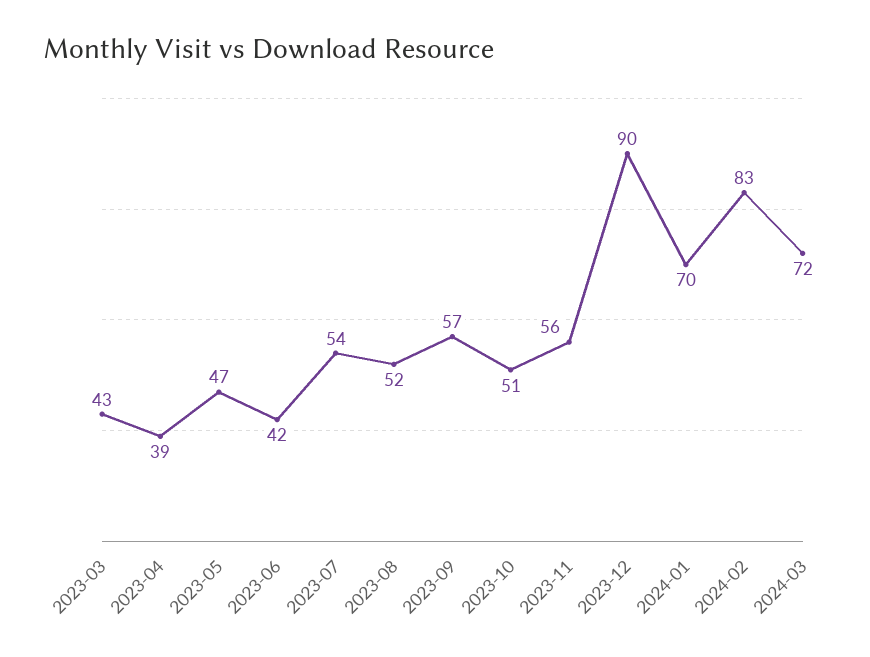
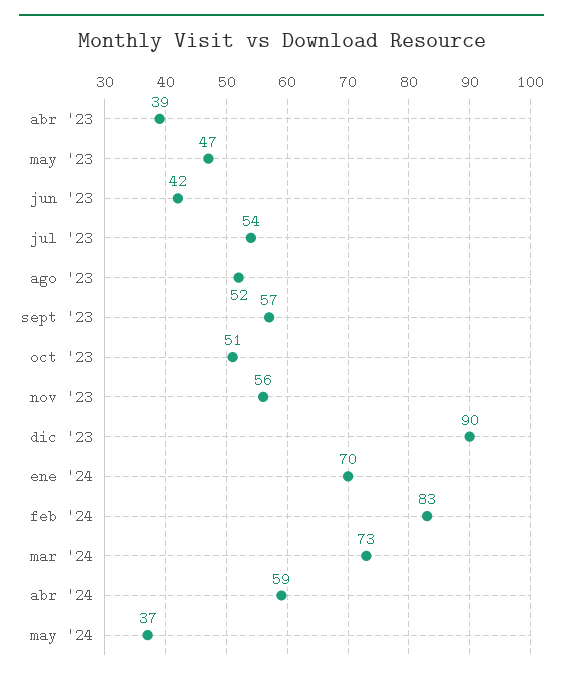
2023-03: 43 -> none
2024-03: 72 -> 73
abr '24: none -> 59
may '24: none -> 37

